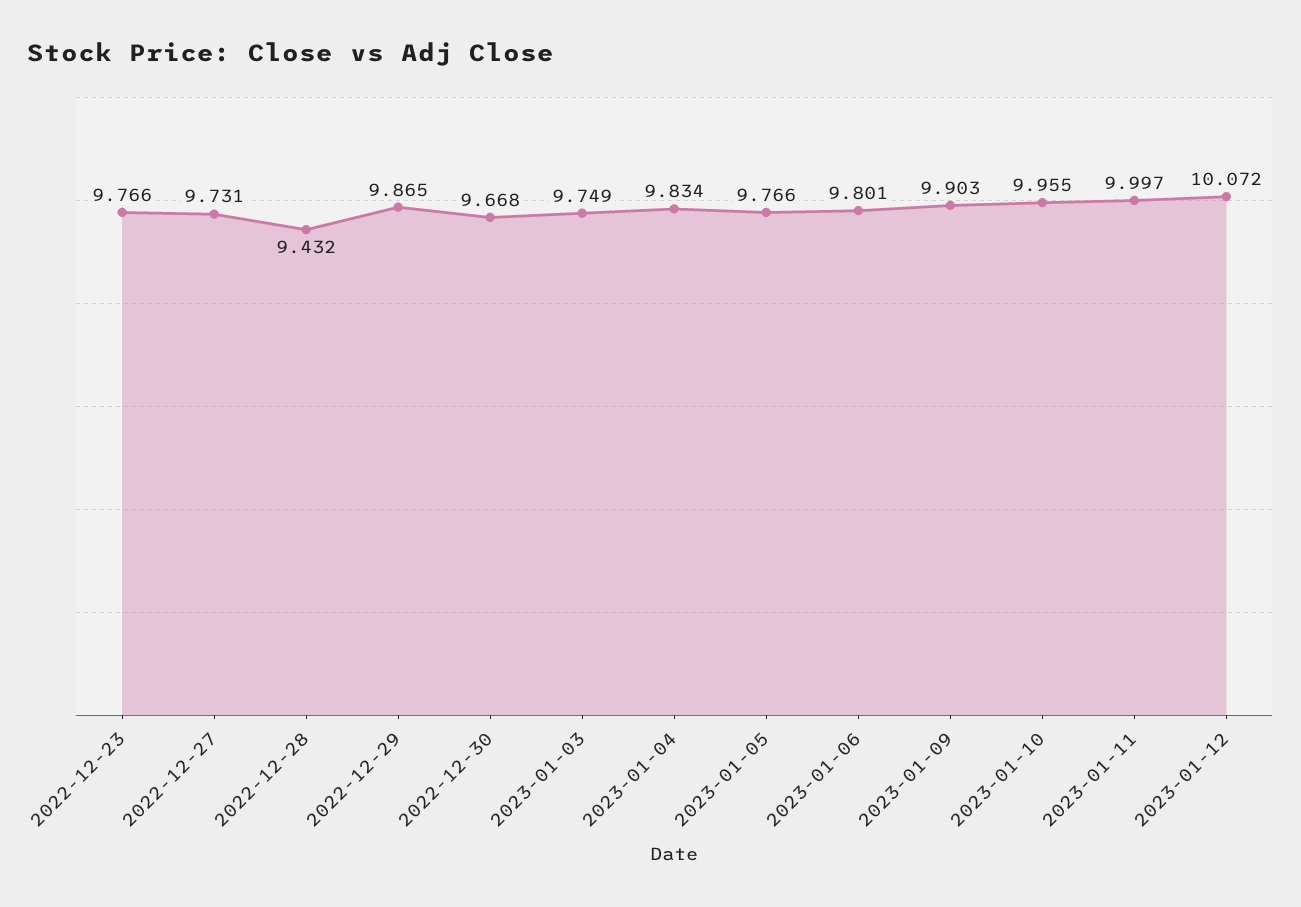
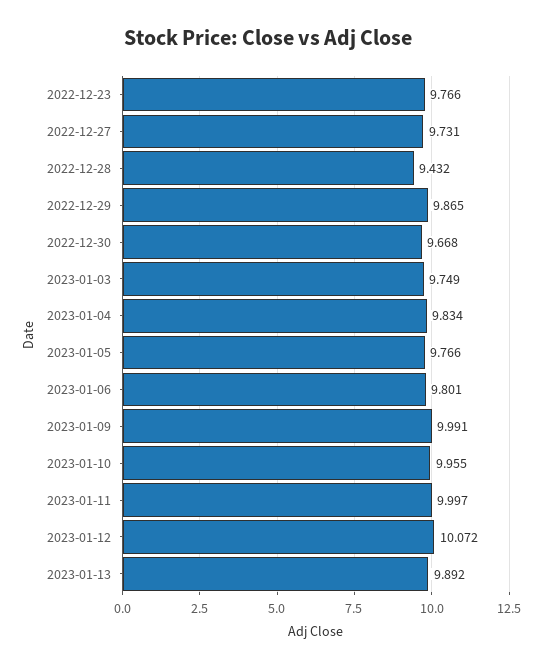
2023-01-09: 9.903 -> 9.991
2023-01-13: none -> 9.892

